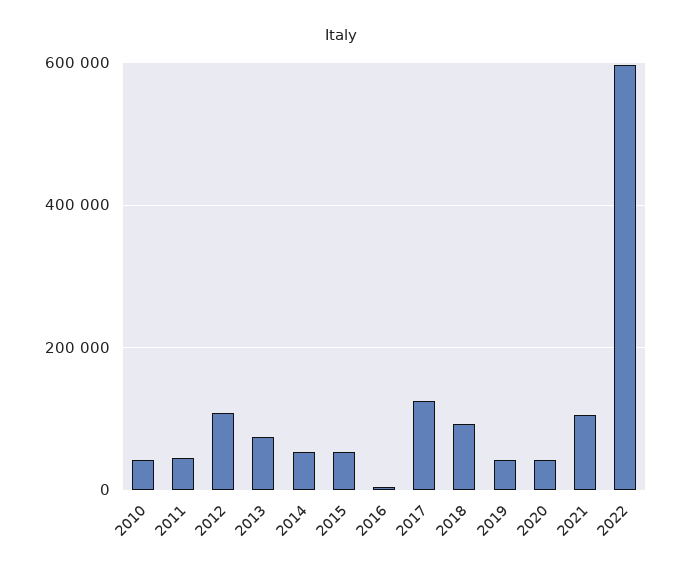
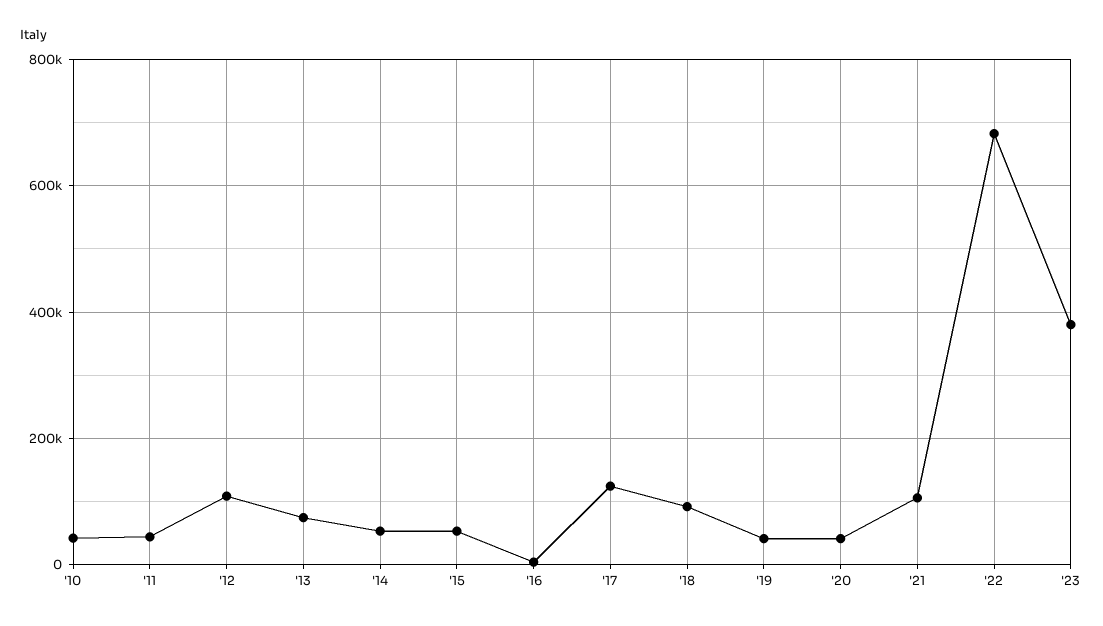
2022: 600000 -> 680000
'23: none -> 380000

